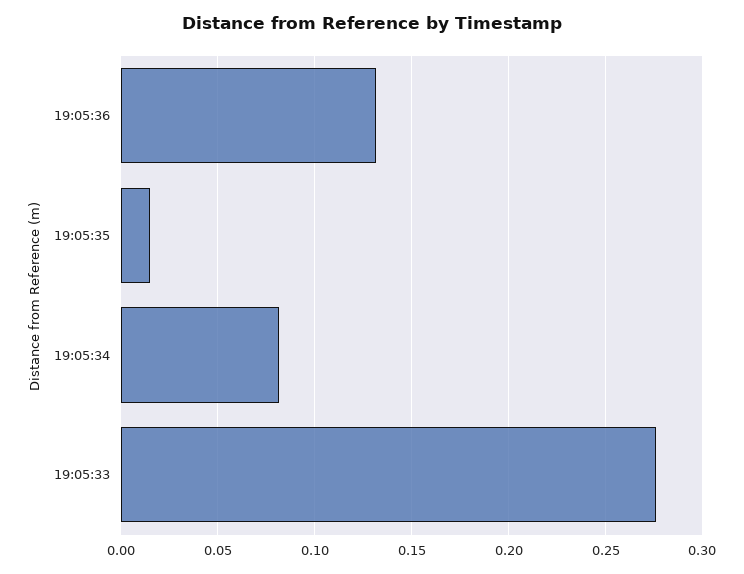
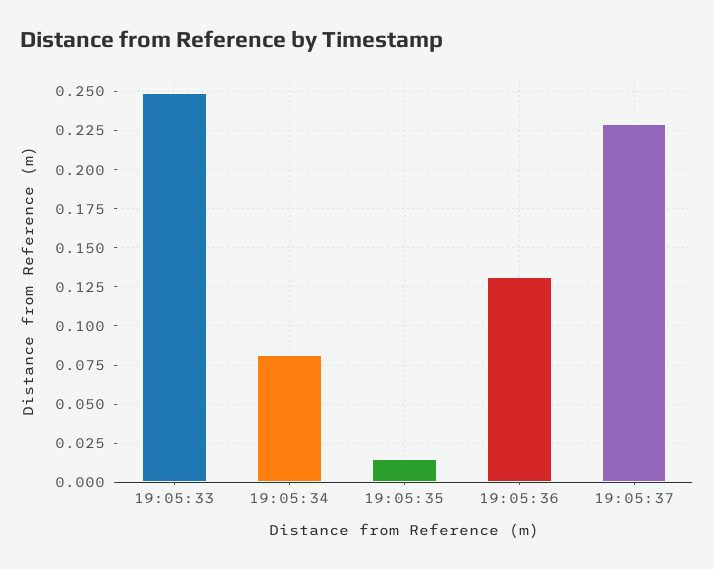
19:05:33: 0.275 -> 0.25
19:05:37: none -> 0.23

